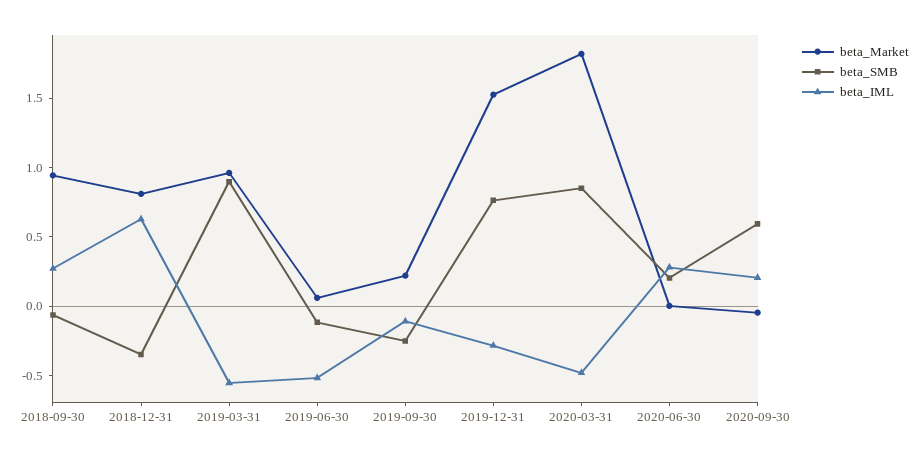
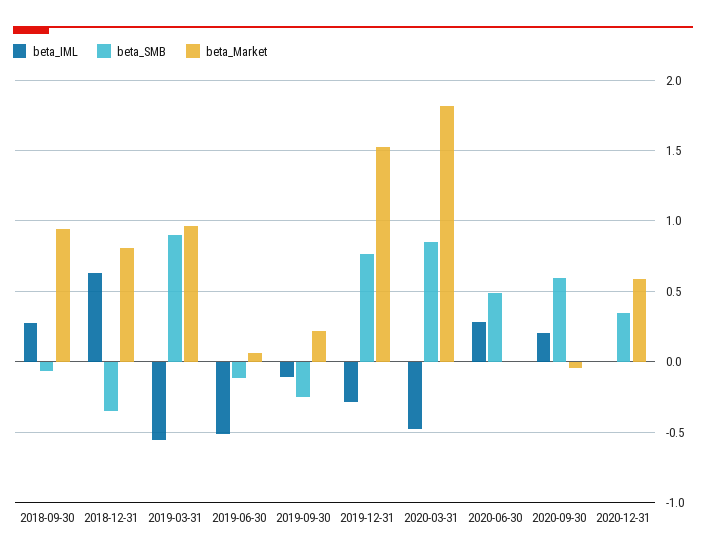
beta_SMB, 2020-06-30: 0.2 -> 0.5
beta_IML, 2020-12-31: none -> 0
beta_SMB, 2020-12-31: none -> 0.35
beta_Market, 2020-12-31: none -> 0.6

